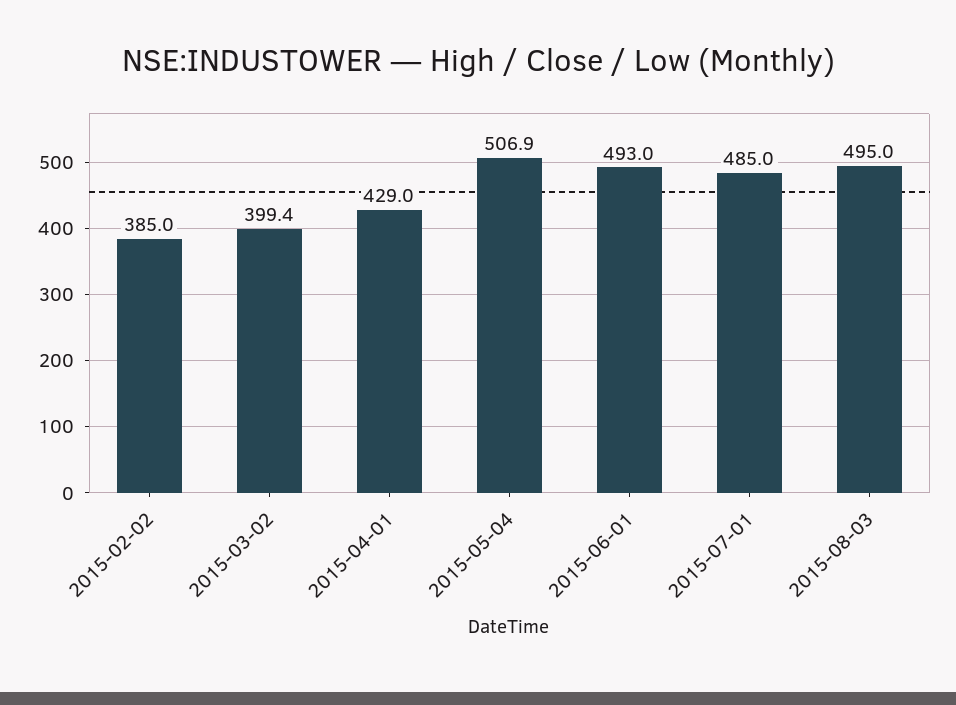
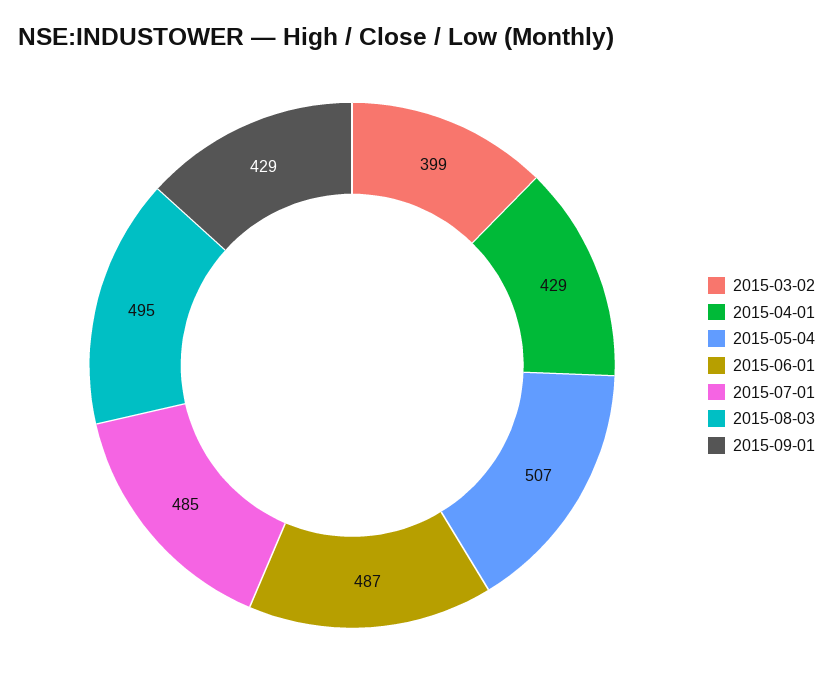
2015-02-02: 385 -> none
2015-06-01: 493 -> 487
2015-09-01: none -> 429

